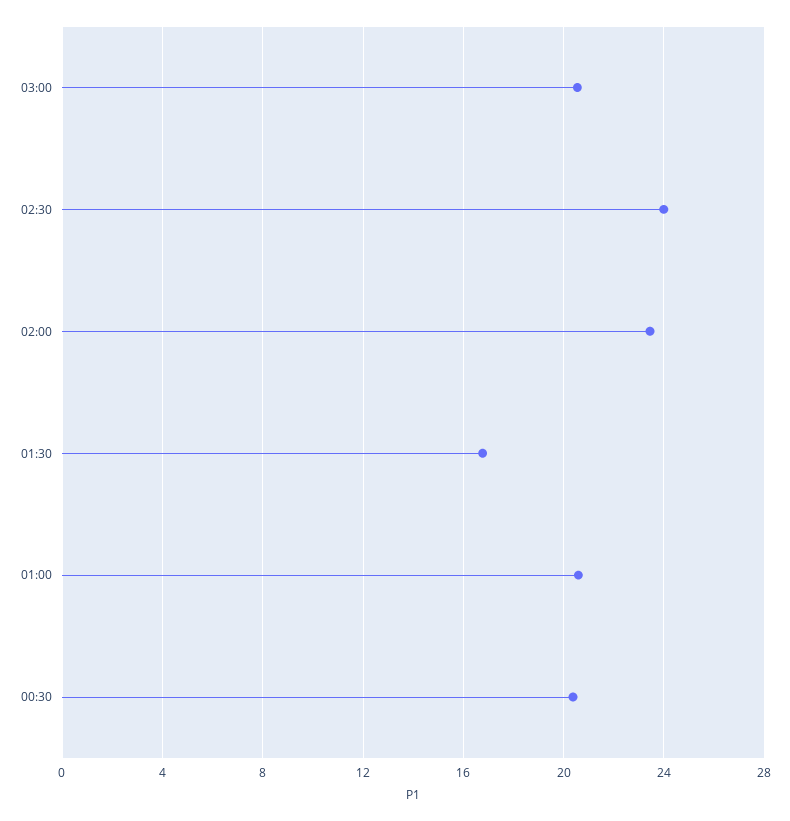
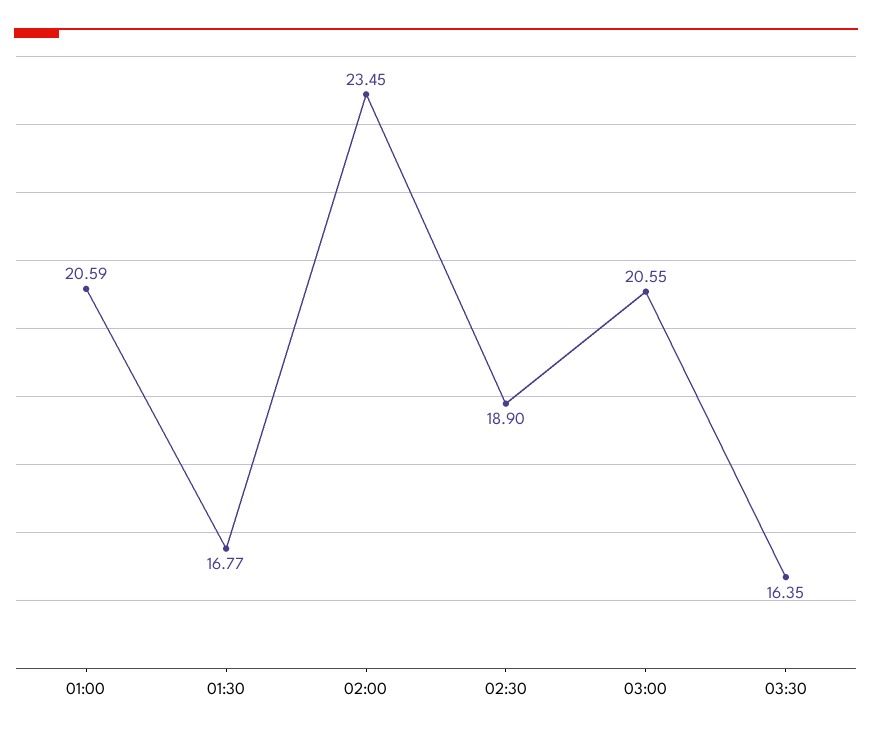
02:30: 24 -> 18.9
00:30: 20.5 -> none
03:30: none -> 16.35

